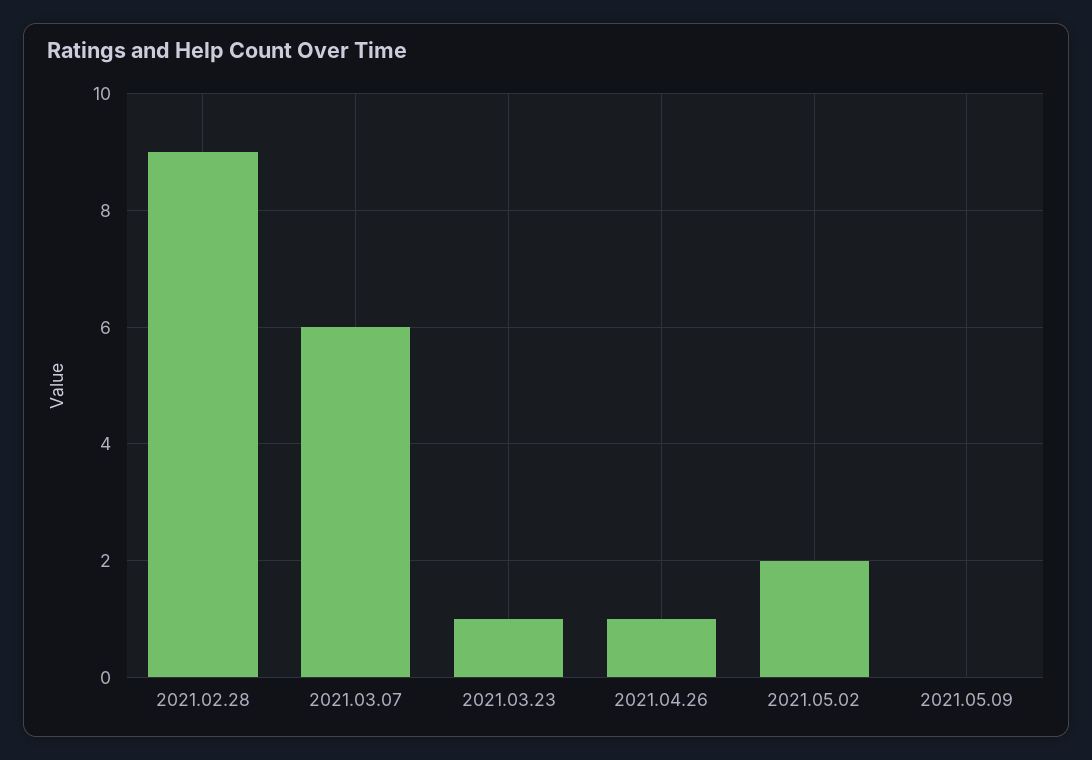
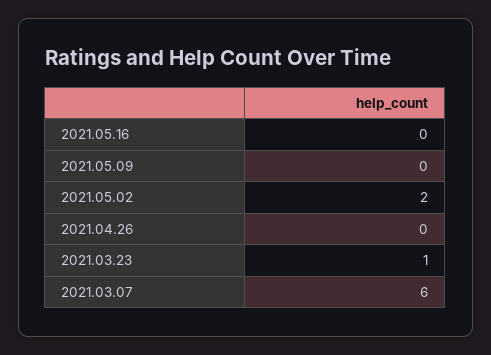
2021.02.28: 9 -> none
2021.04.26: 1 -> 0
2021.05.16: none -> 0

